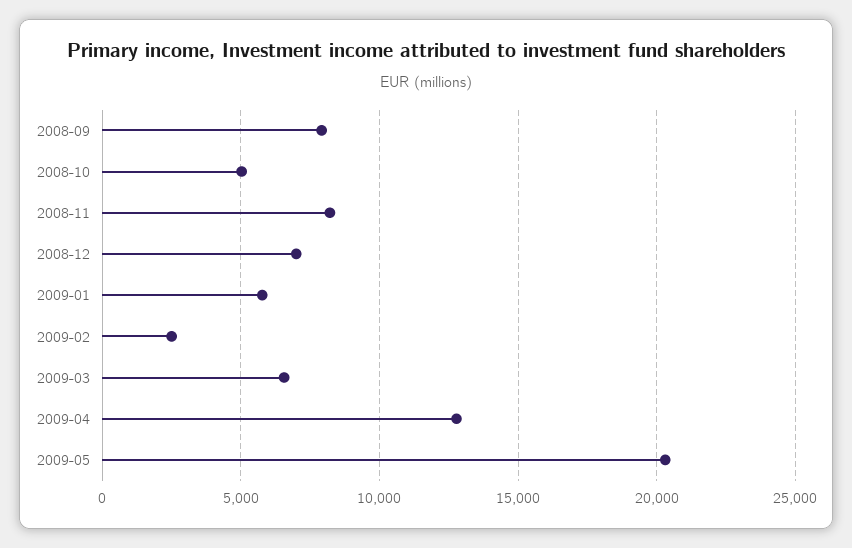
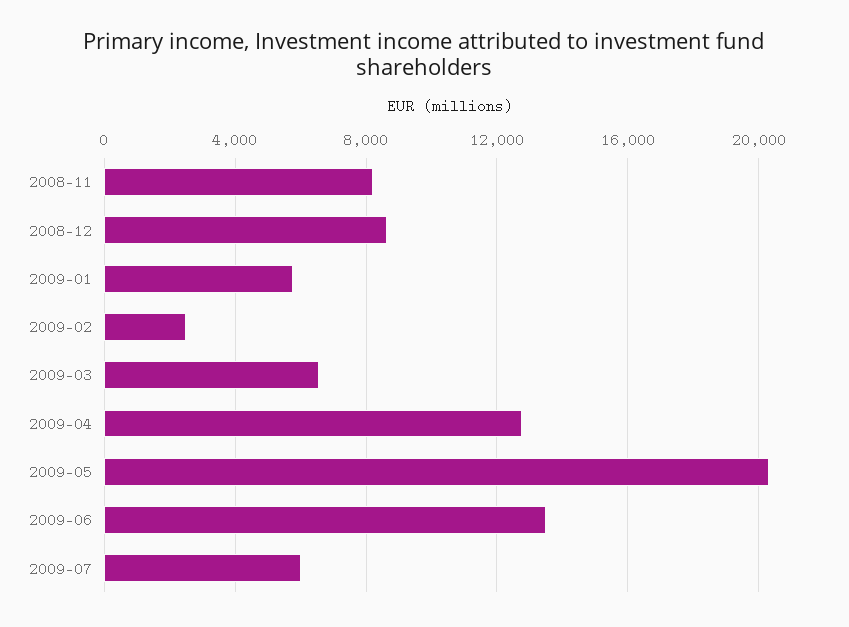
2008-09: 8000 -> none
2008-10: 5000 -> none
2008-12: 7000 -> 8500
2009-06: none -> 13500
2009-07: none -> 6000

